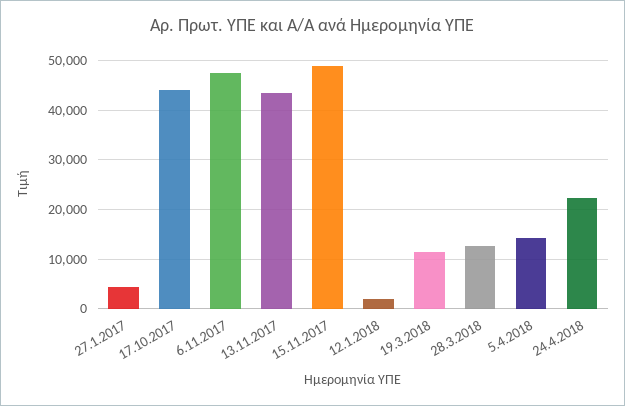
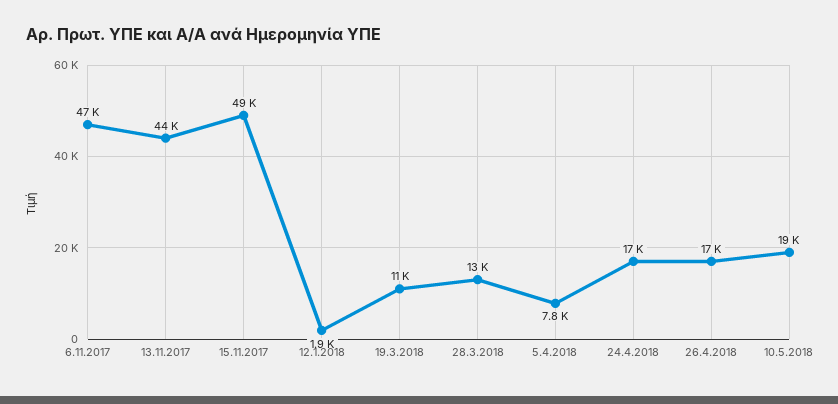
27.1.2017: 4000 -> none
17.10.2017: 44000 -> none
5.4.2018: 14000 -> 7800
24.4.2018: 22000 -> 17000
26.4.2018: none -> 17000
10.5.2018: none -> 19000

